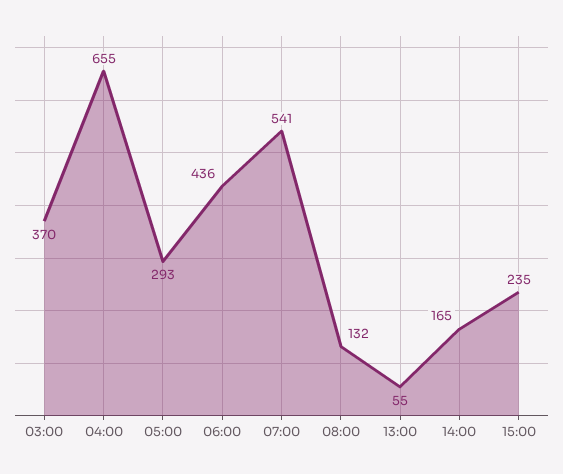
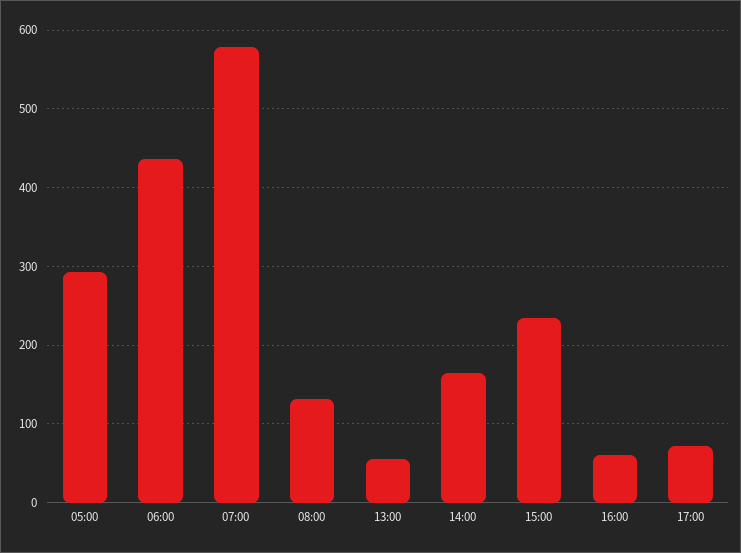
03:00: 370 -> none
04:00: 655 -> none
07:00: 541 -> 580
16:00: none -> 60
17:00: none -> 70

